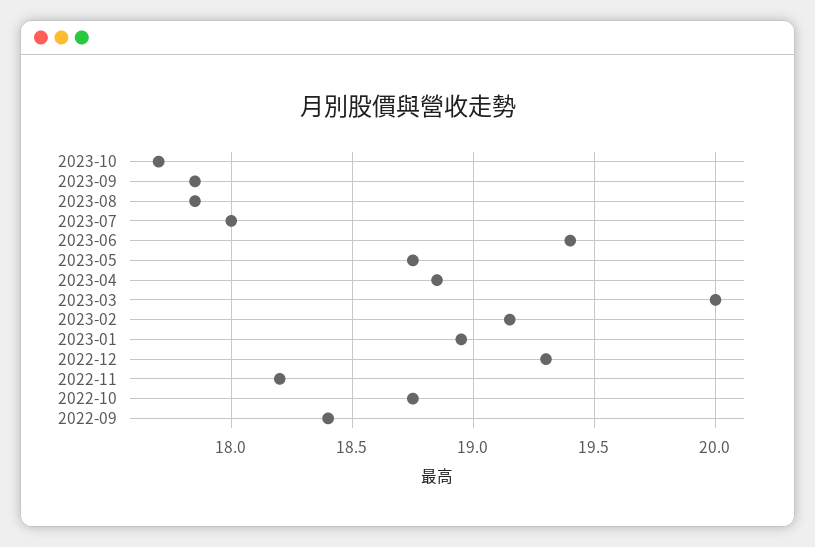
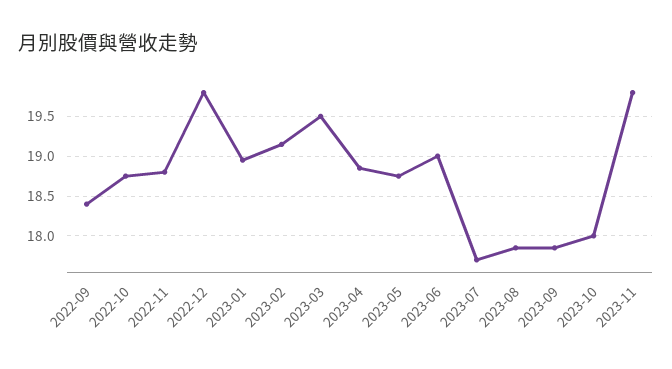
2023-10: 17.7 -> 18
2023-07: 18 -> 17.7
2023-06: 19.4 -> 19
2023-03: 20 -> 19.5
2022-12: 19.3 -> 19.8
2022-11: 18.2 -> 18.8
2023-11: none -> 19.8

